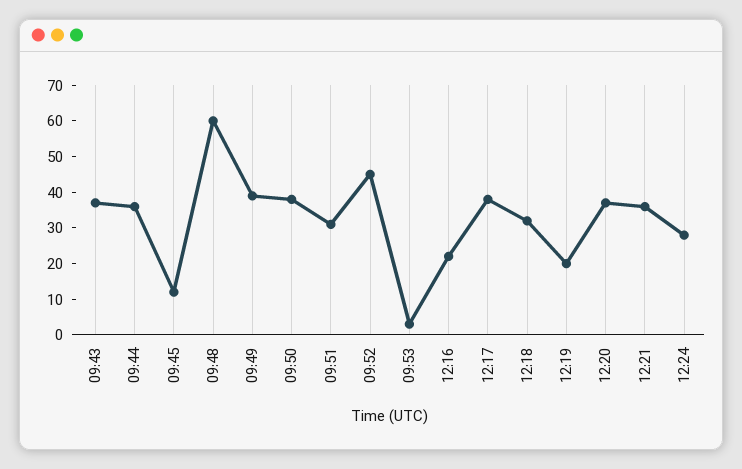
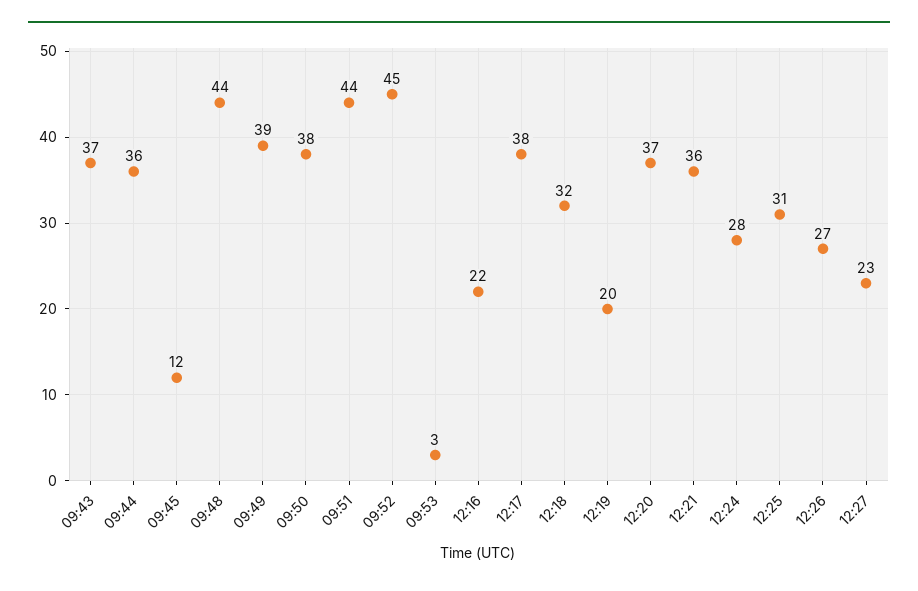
09:48: 60 -> 44
09:51: 30 -> 44
12:25: none -> 31
12:26: none -> 27
12:27: none -> 23

